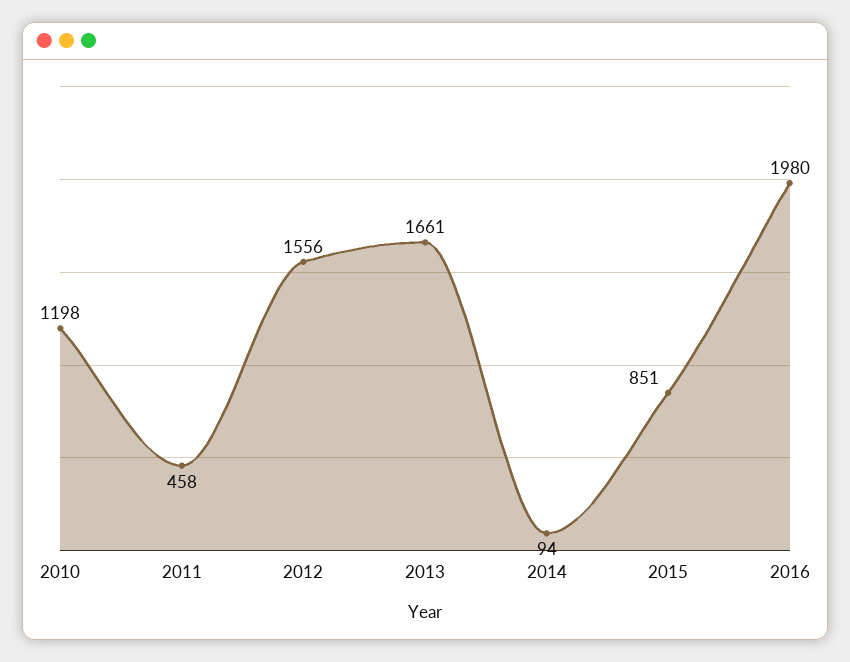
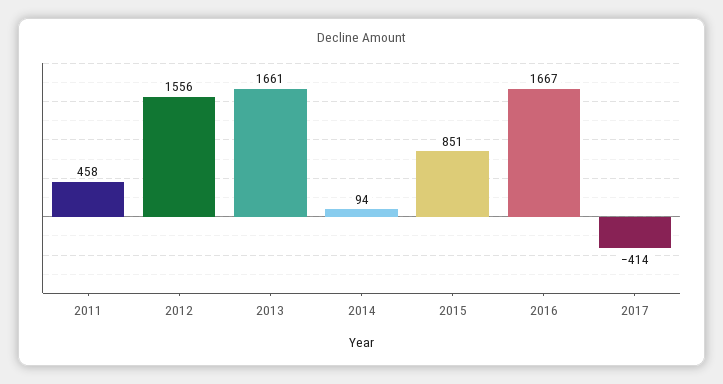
2010: 1198 -> none
2016: 1980 -> 1667
2017: none -> -414

